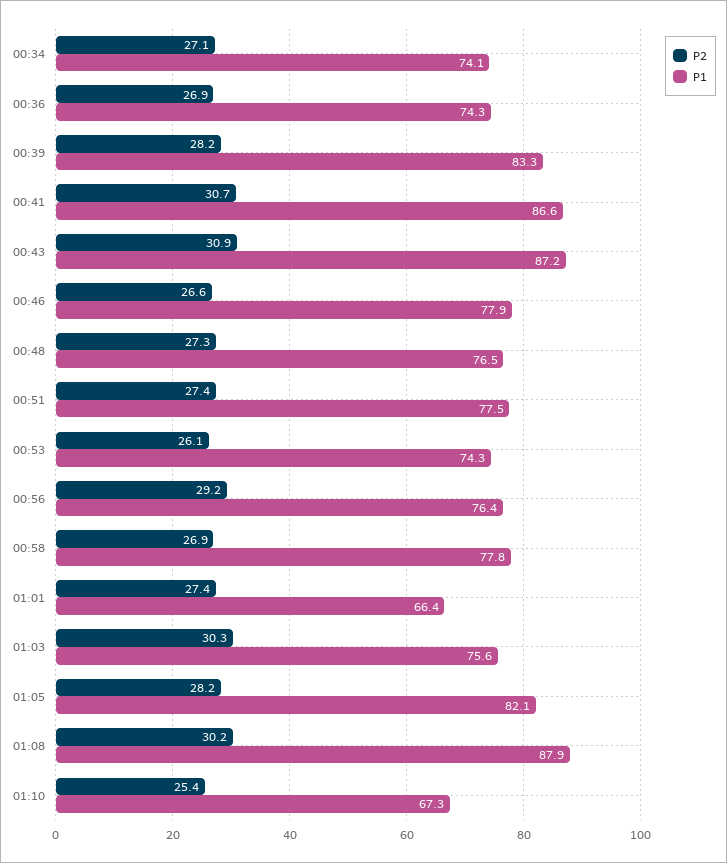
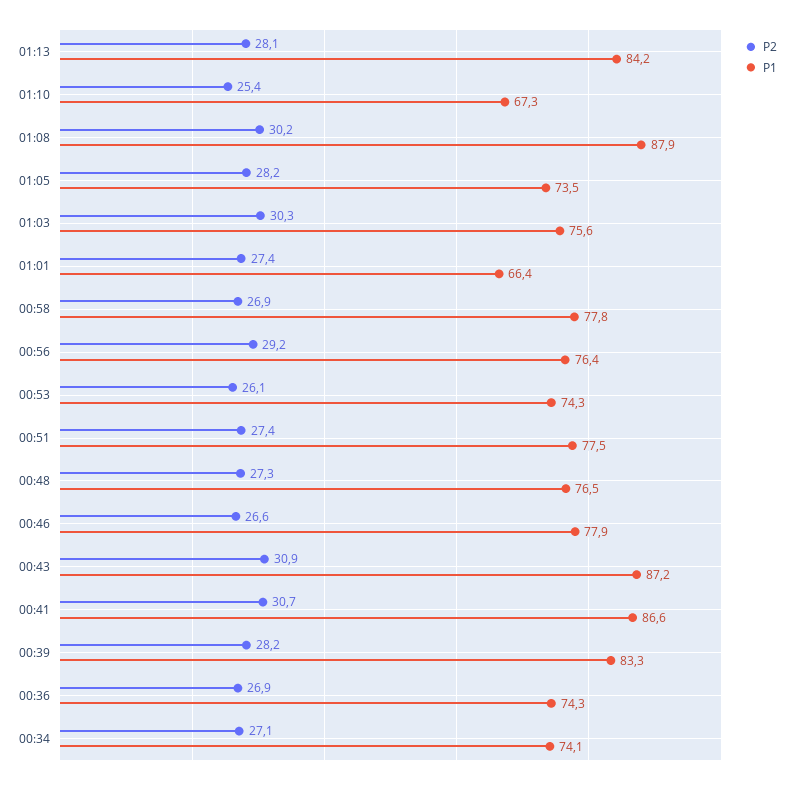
P1, 01:05: 82.1 -> 73.5
P2, 01:13: none -> 28.1
P1, 01:13: none -> 84.2

